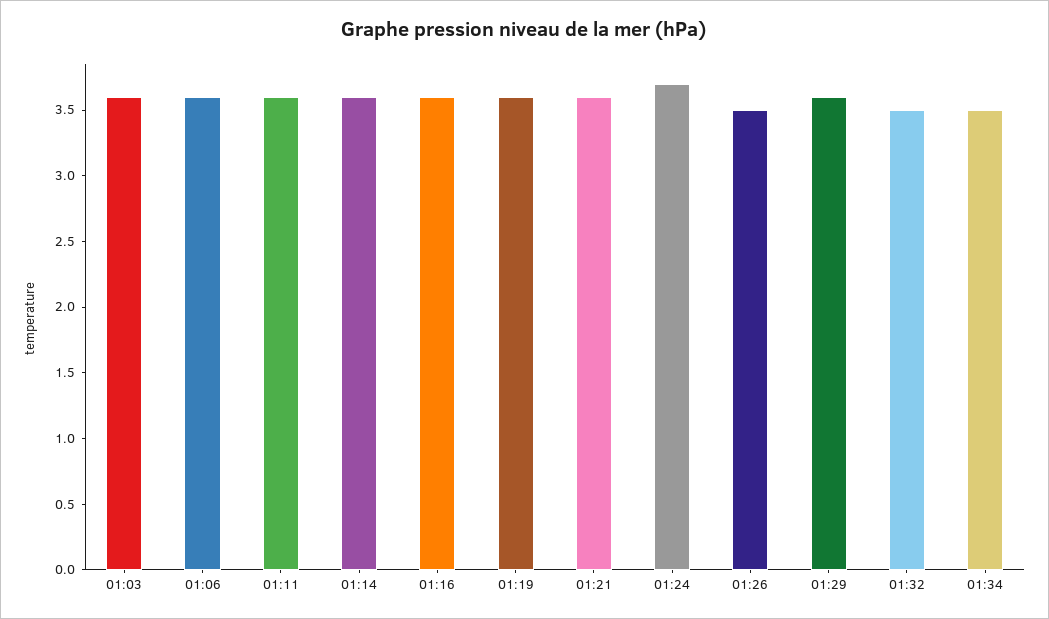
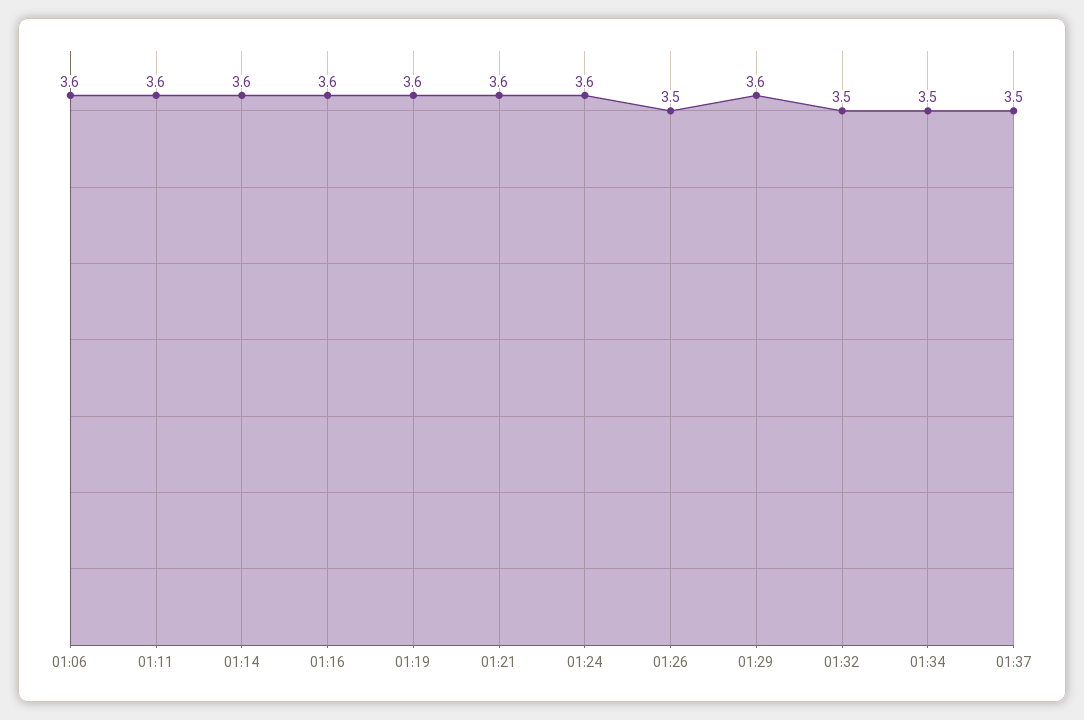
01:03: 3.6 -> none
01:24: 3.7 -> 3.6
01:37: none -> 3.5

